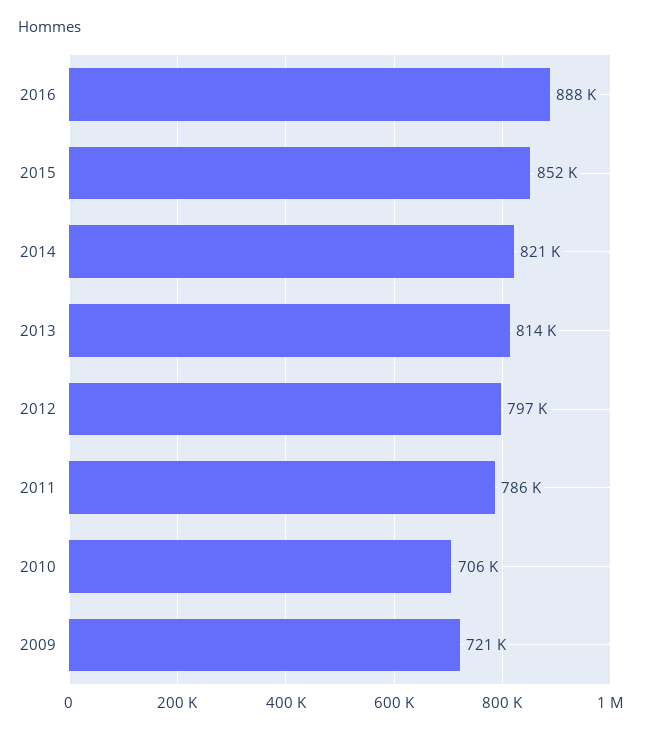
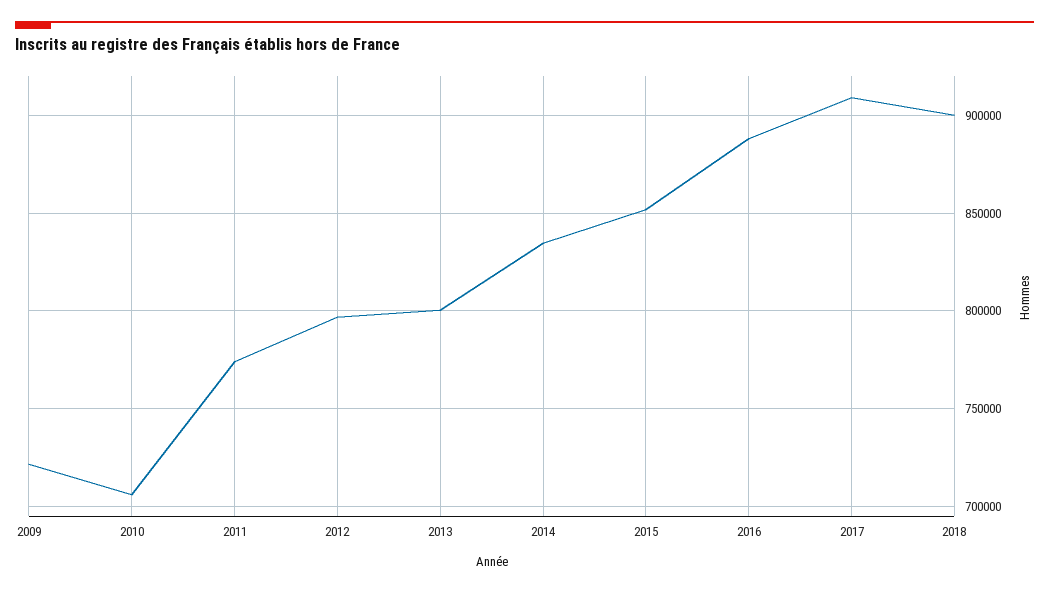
2014: 821000 -> 835000
2013: 814000 -> 800000
2011: 786000 -> 775000
2017: none -> 910000
2018: none -> 900000

